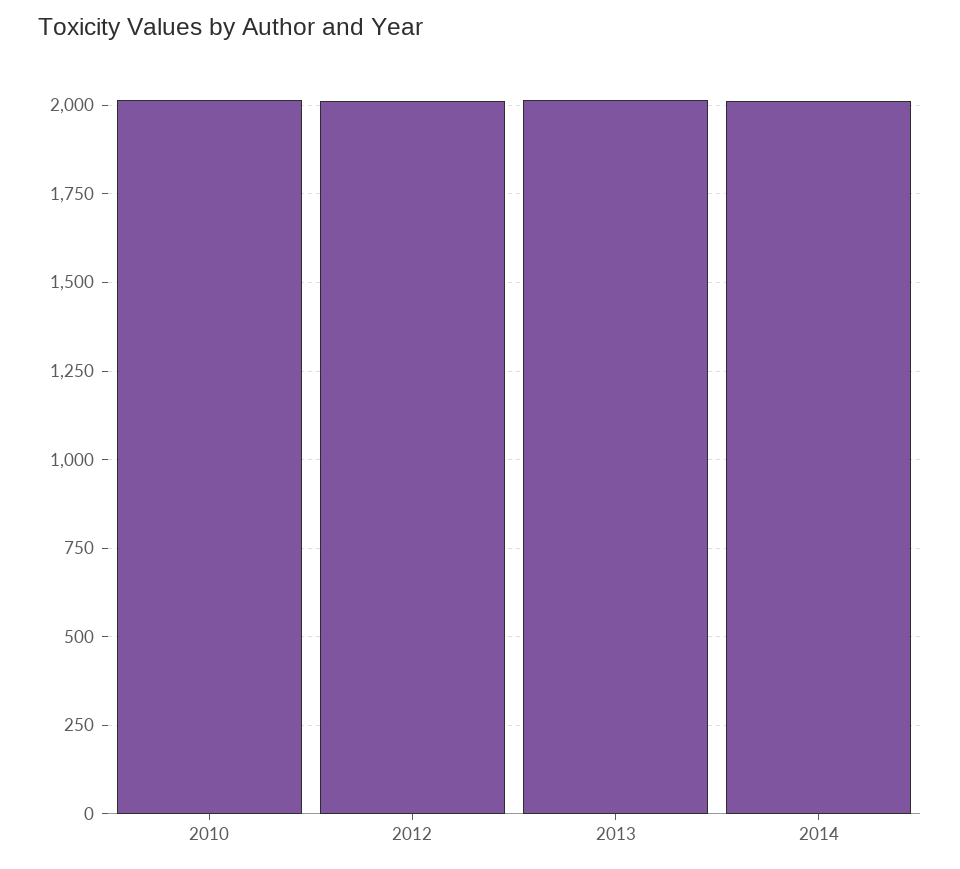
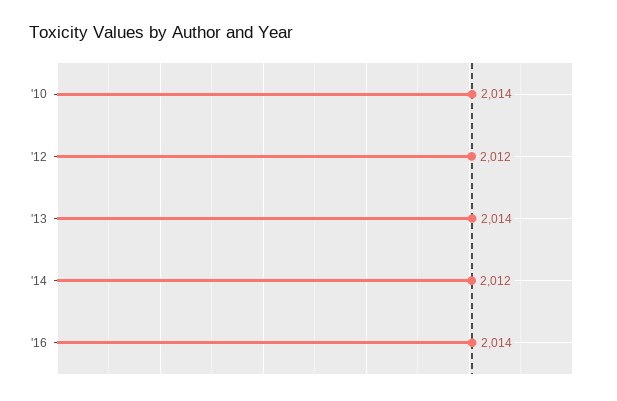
'16: none -> 2014

